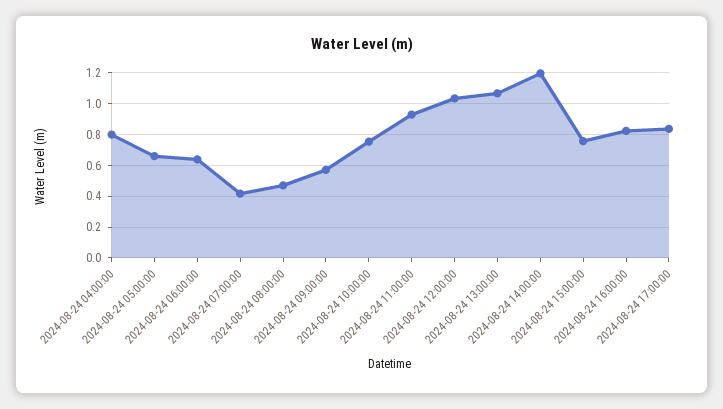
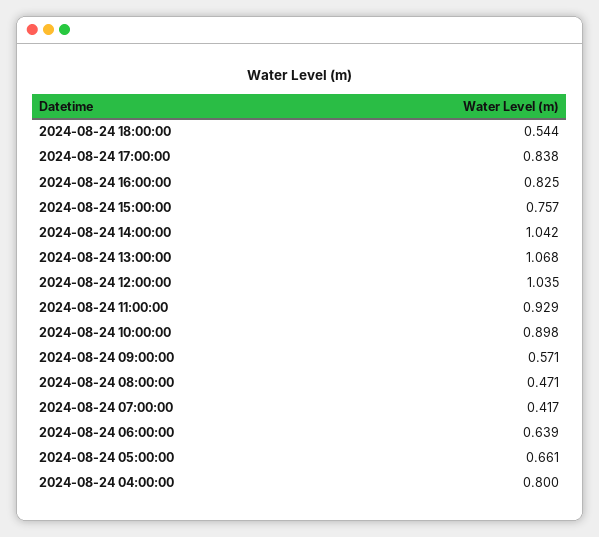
2024-08-24 10:00:00: 0.75 -> 0.898
2024-08-24 14:00:00: 1.2 -> 1.042
2024-08-24 18:00:00: none -> 0.544

